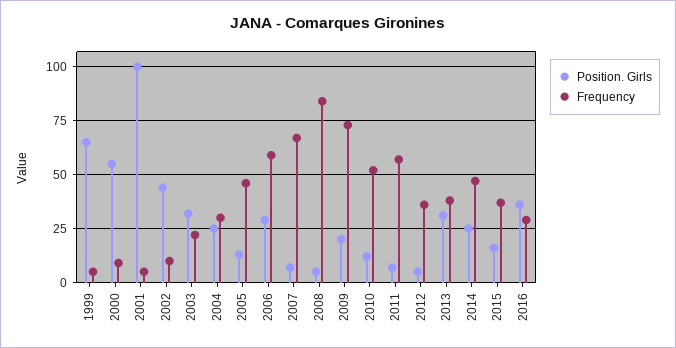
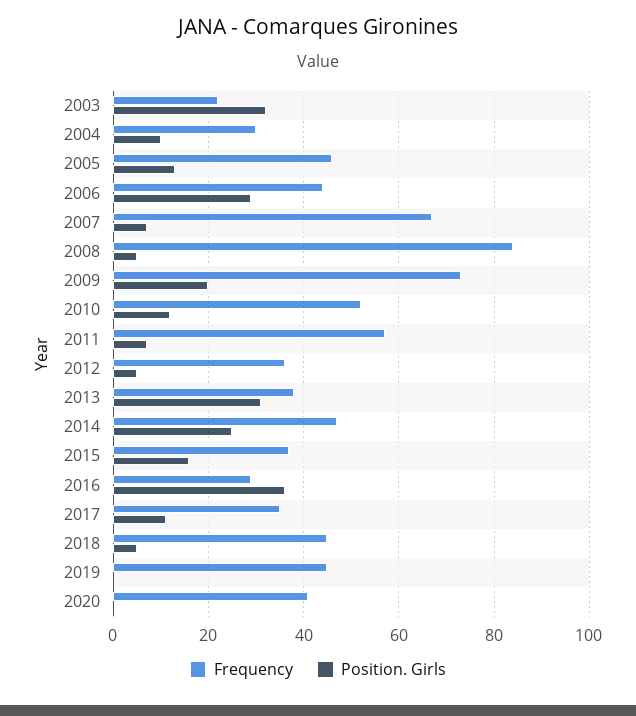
Position. Girls, 1999: 65 -> none
Frequency, 1999: 5 -> none
Position. Girls, 2000: 55 -> none
Frequency, 2000: 10 -> none
Position. Girls, 2001: 100 -> none
Frequency, 2001: 5 -> none
Position. Girls, 2002: 45 -> none
Frequency, 2002: 10 -> none
Position. Girls, 2004: 25 -> 10
Frequency, 2006: 60 -> 45
Frequency, 2017: none -> 35
Position. Girls, 2017: none -> 10
Frequency, 2018: none -> 45
Position. Girls, 2018: none -> 5
Frequency, 2019: none -> 45
Position. Girls, 2019: none -> 0
Frequency, 2020: none -> 40
Position. Girls, 2020: none -> 0

